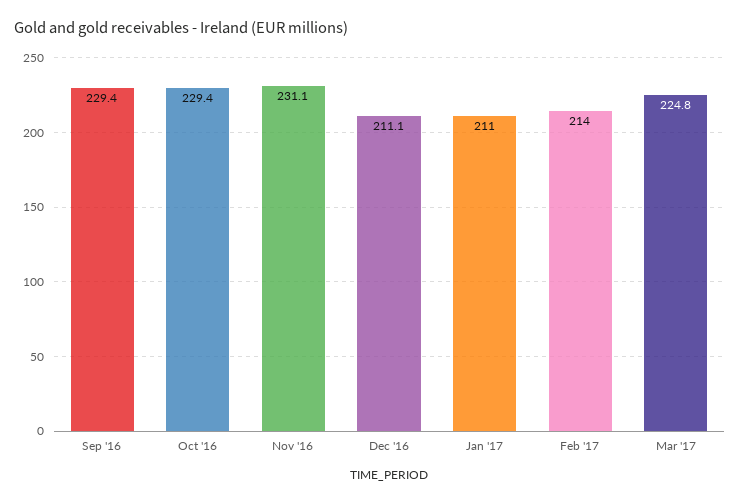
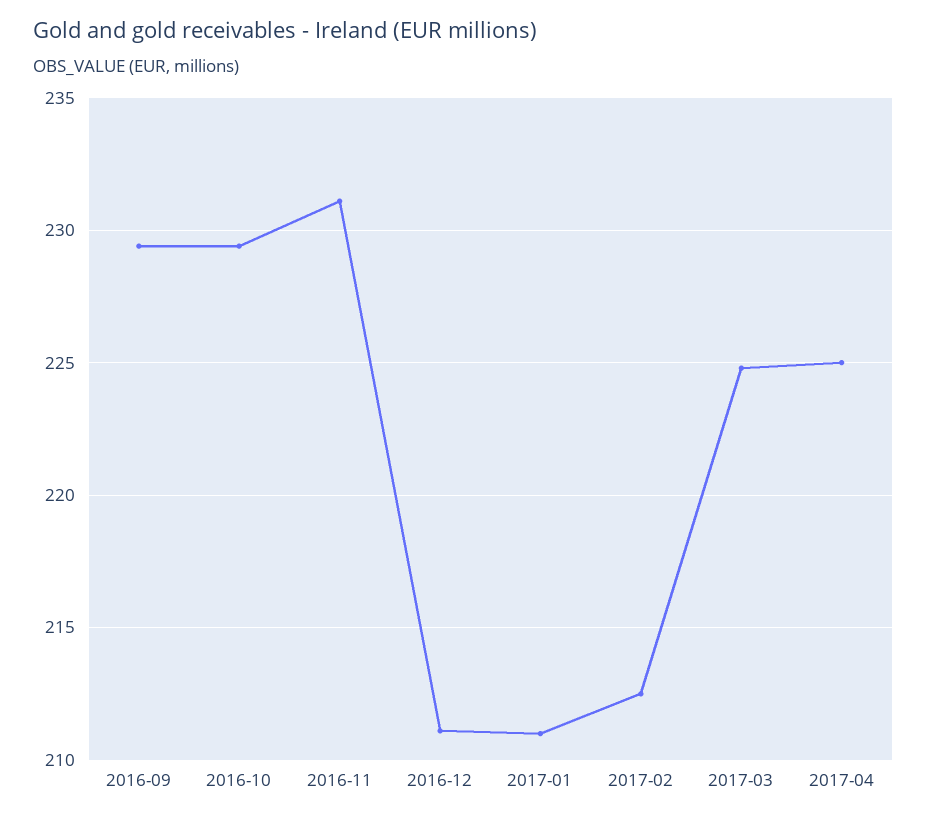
Feb '17: 214 -> 212.5
2017-04: none -> 225

